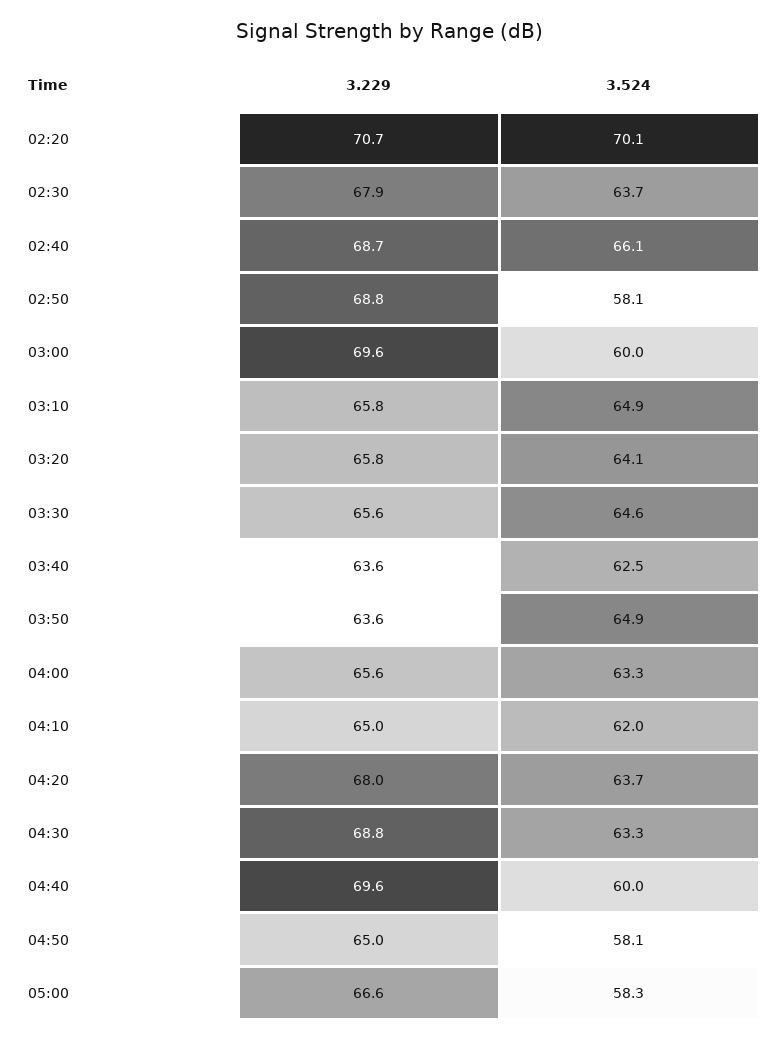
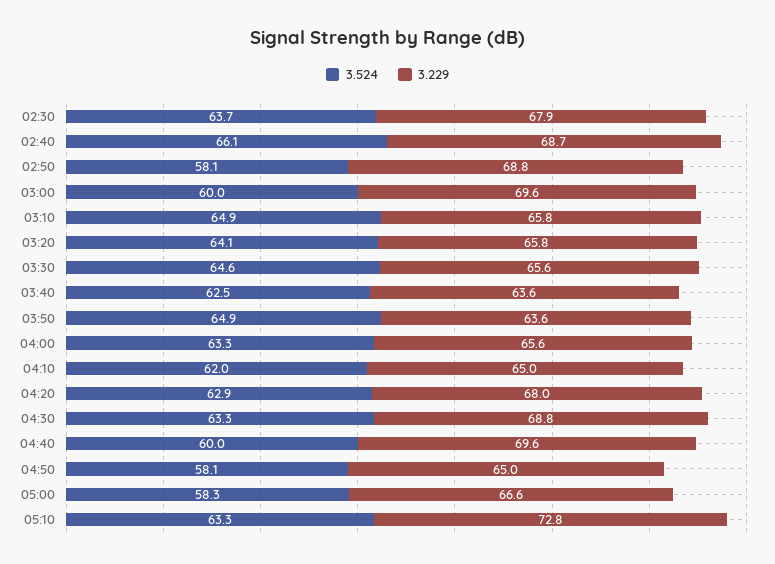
3.229, 02:20: 70.7 -> none
3.524, 02:20: 70.1 -> none
3.524, 04:20: 63.7 -> 62.9
3.524, 05:10: none -> 63.3
3.229, 05:10: none -> 72.8

